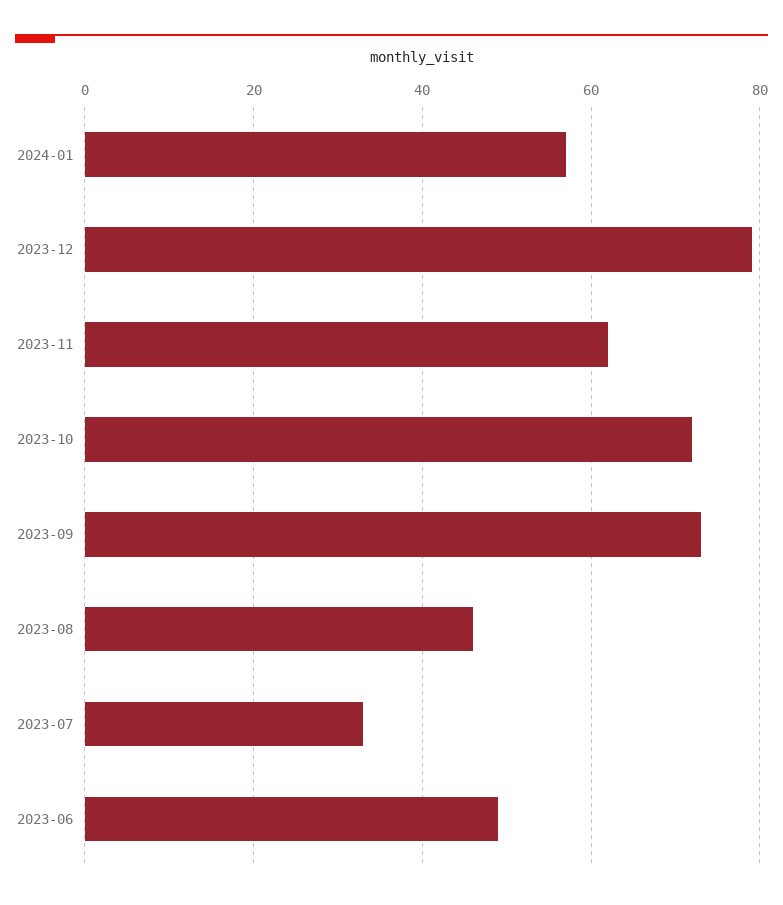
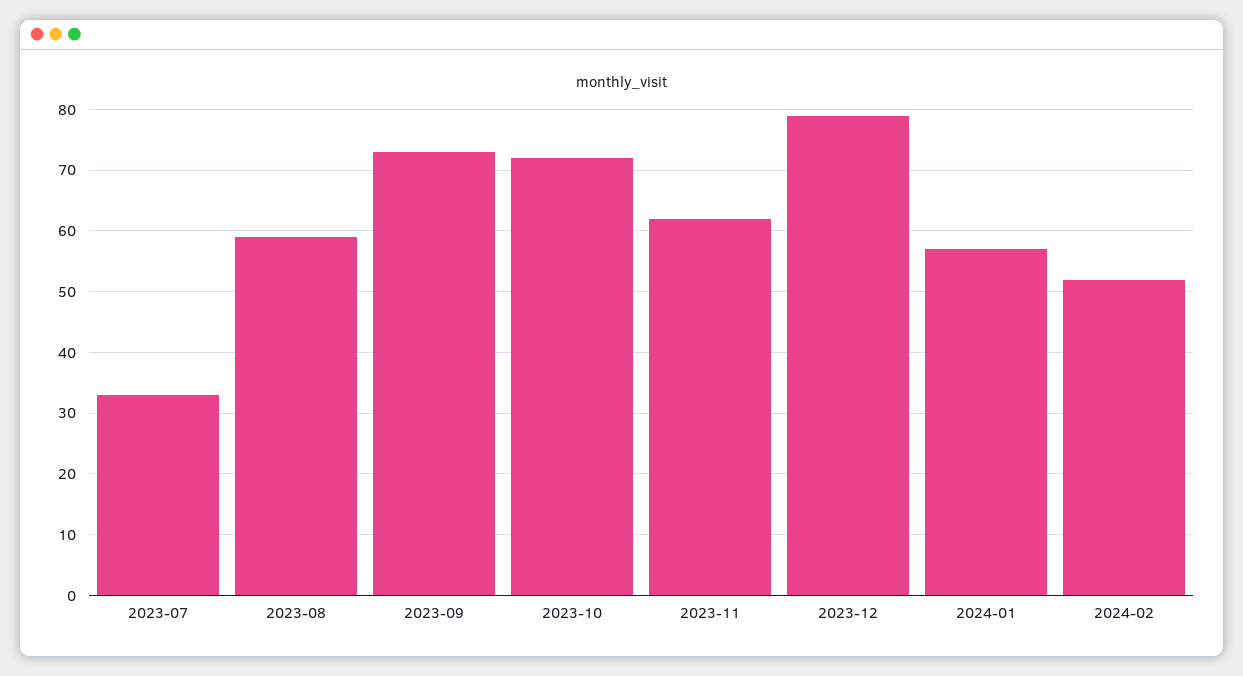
2023-08: 45 -> 59
2023-06: 50 -> none
2024-02: none -> 52

